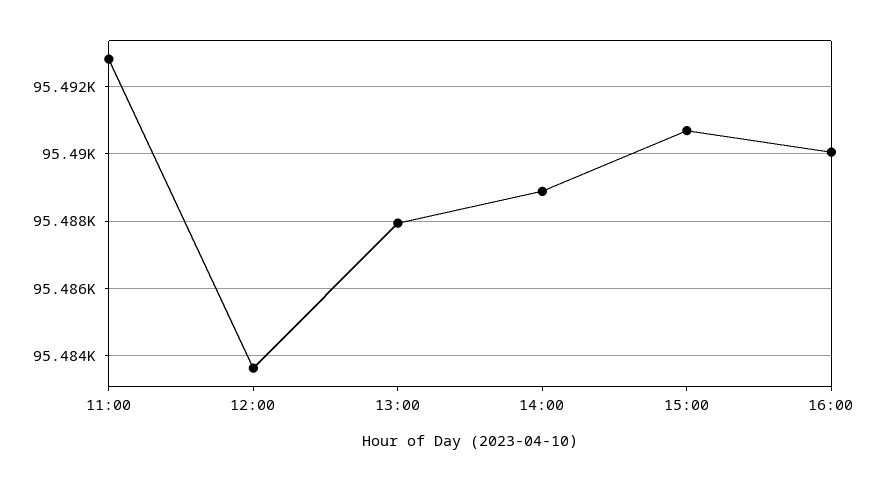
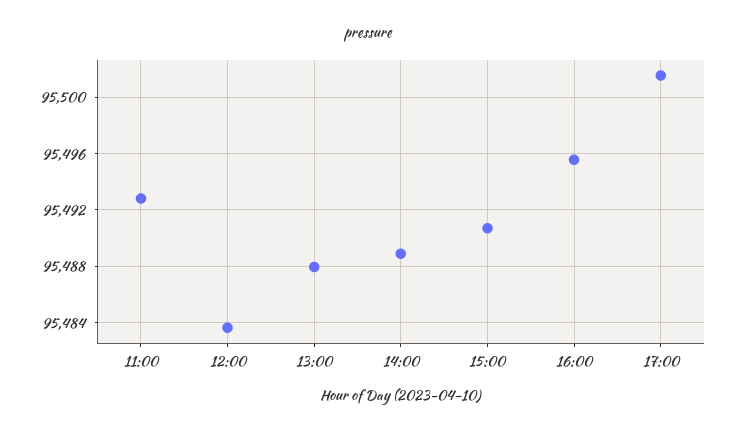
16:00: 95490 -> 95495.5
17:00: none -> 95501.5

